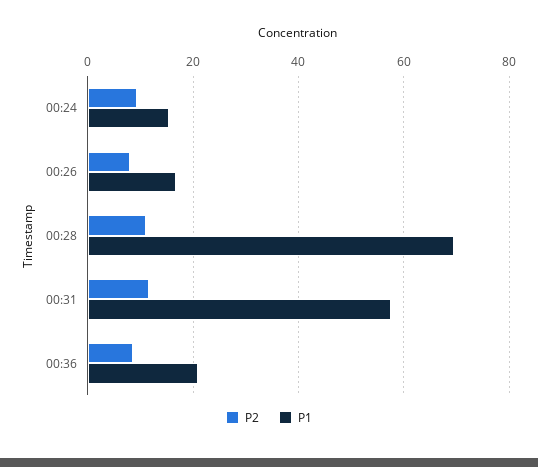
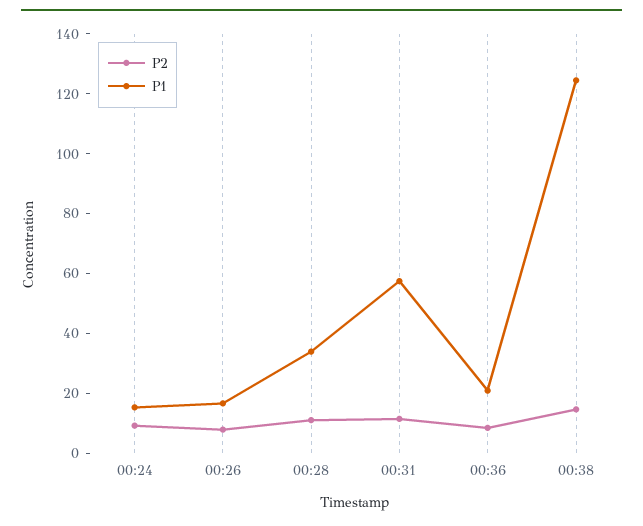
P1, 00:28: 70 -> 35
P2, 00:38: none -> 15
P1, 00:38: none -> 125

